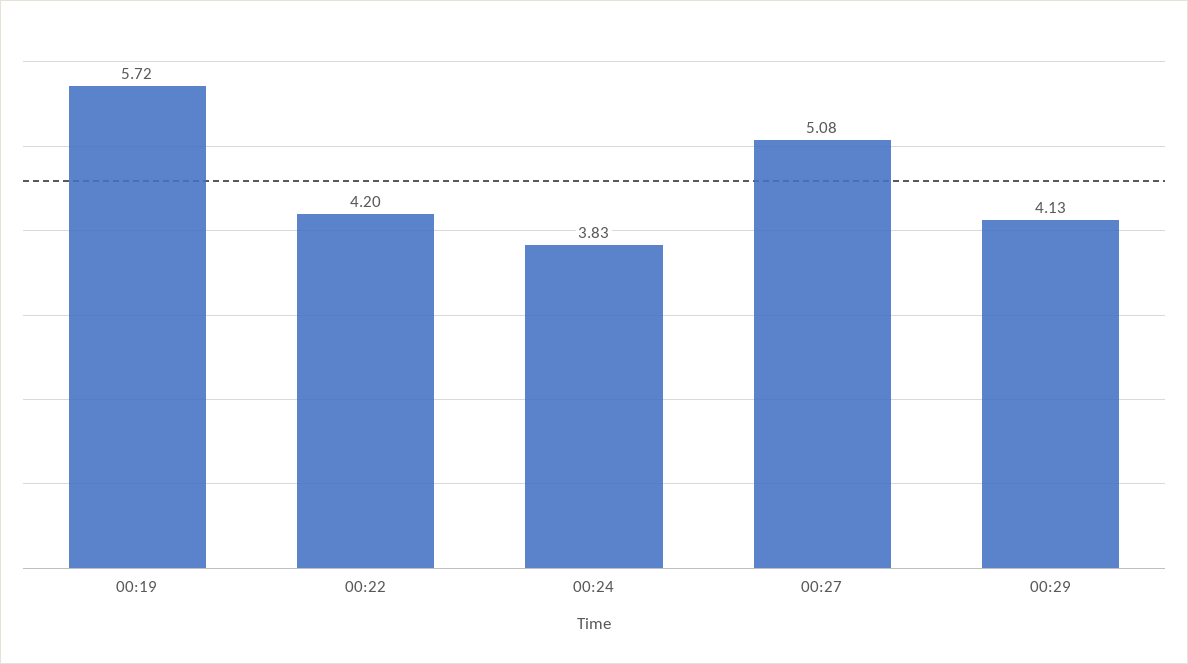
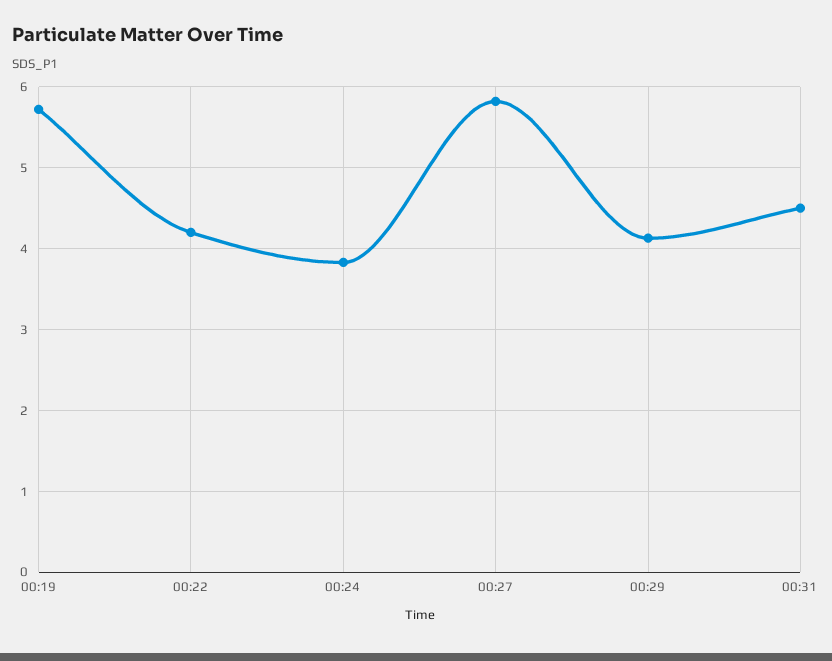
00:27: 5.08 -> 5.8
00:31: none -> 4.5

